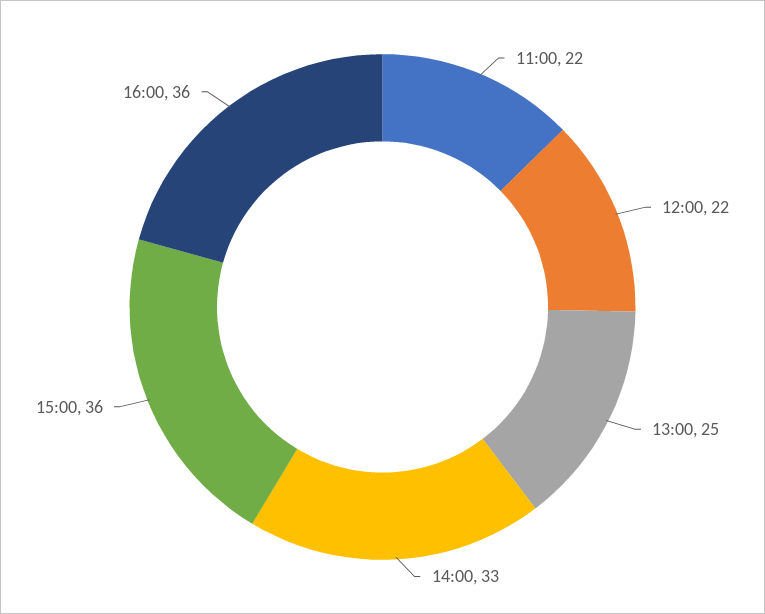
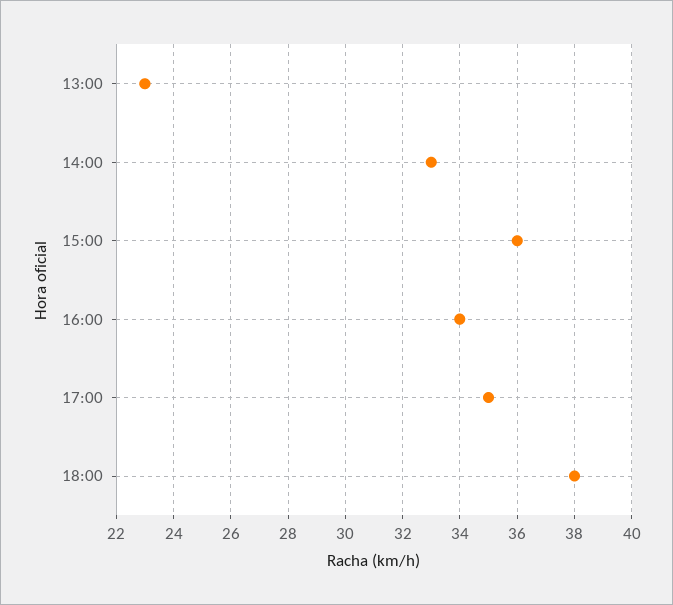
11:00: 22 -> none
12:00: 22 -> none
13:00: 25 -> 23
16:00: 36 -> 34
17:00: none -> 35
18:00: none -> 38

